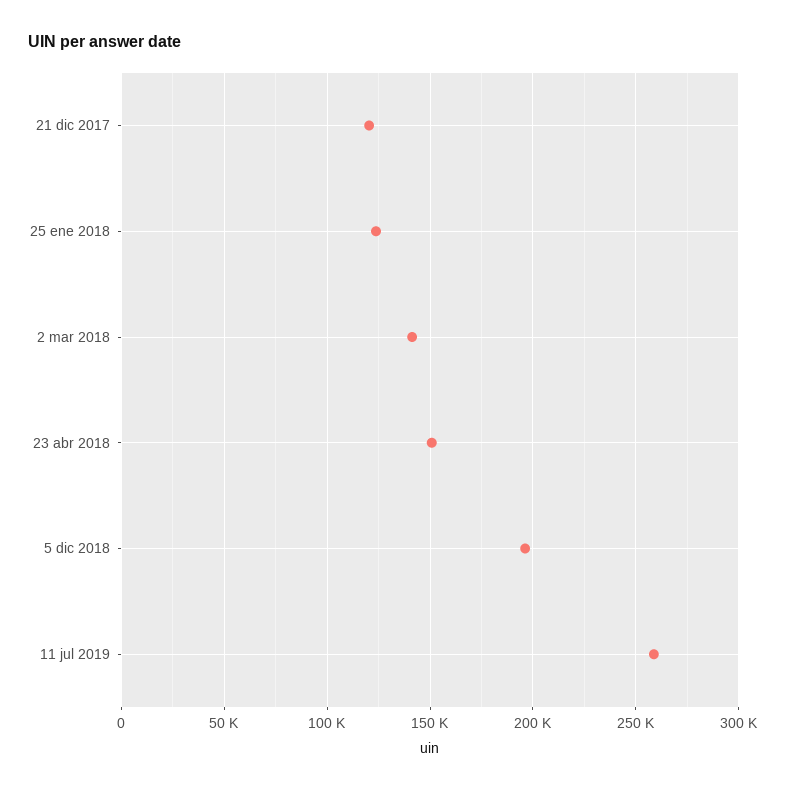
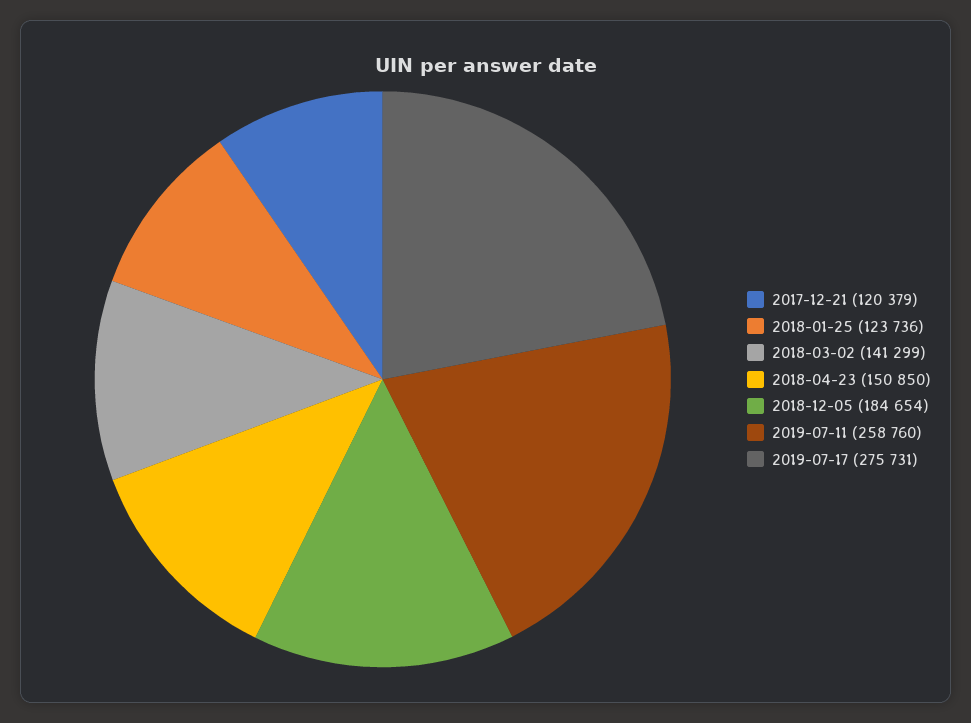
5 dic 2018: 195000 -> 184654
2019-07-17: none -> 275731

